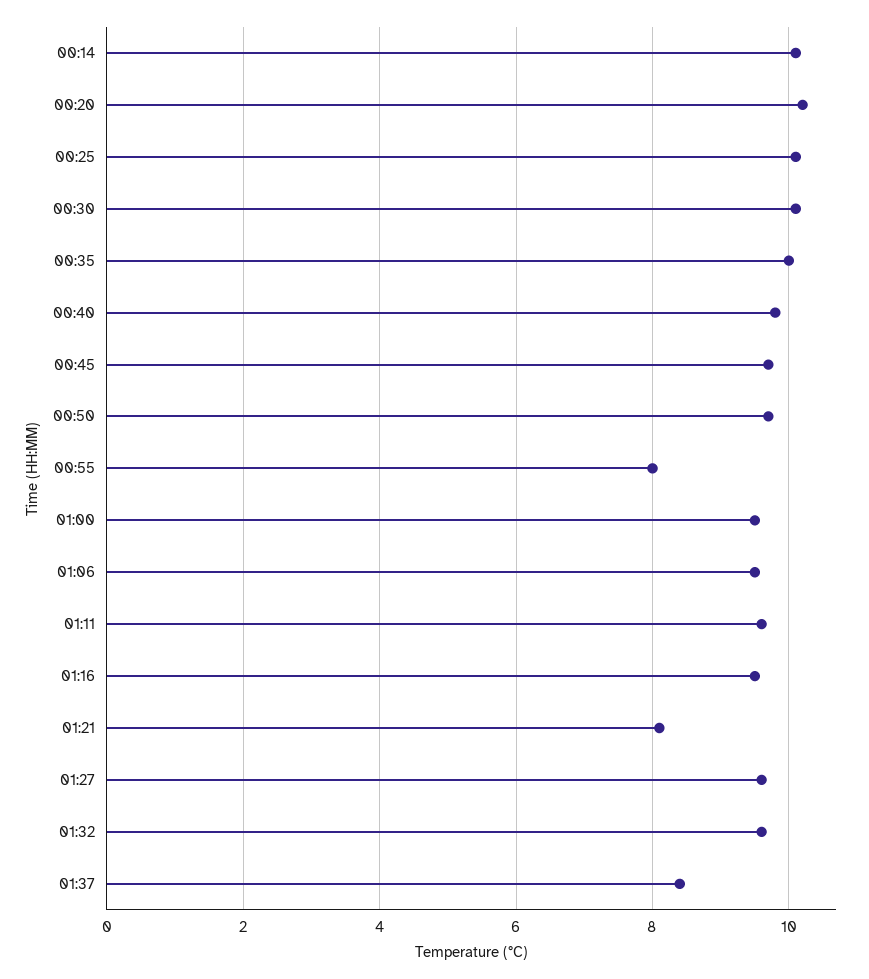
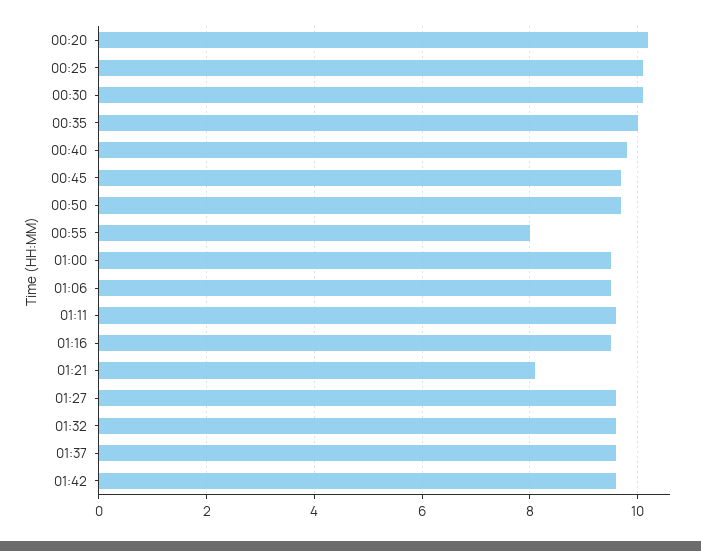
00:14: 10 -> none
01:37: 8.5 -> 9.5
01:42: none -> 9.5

